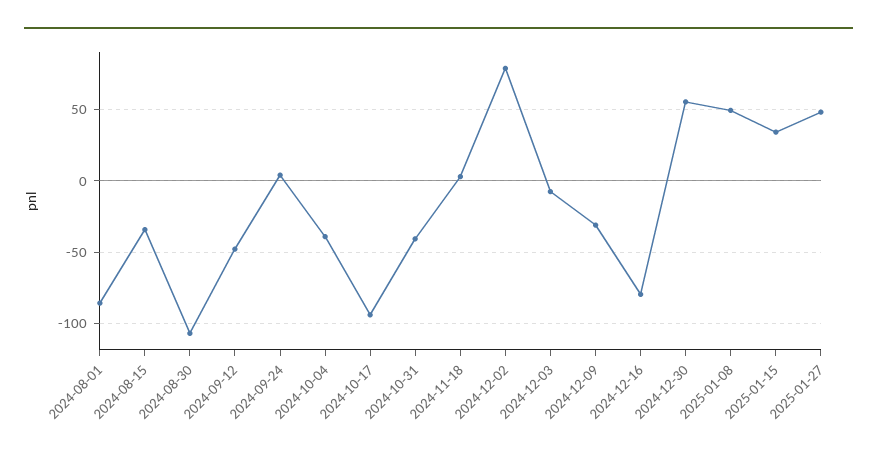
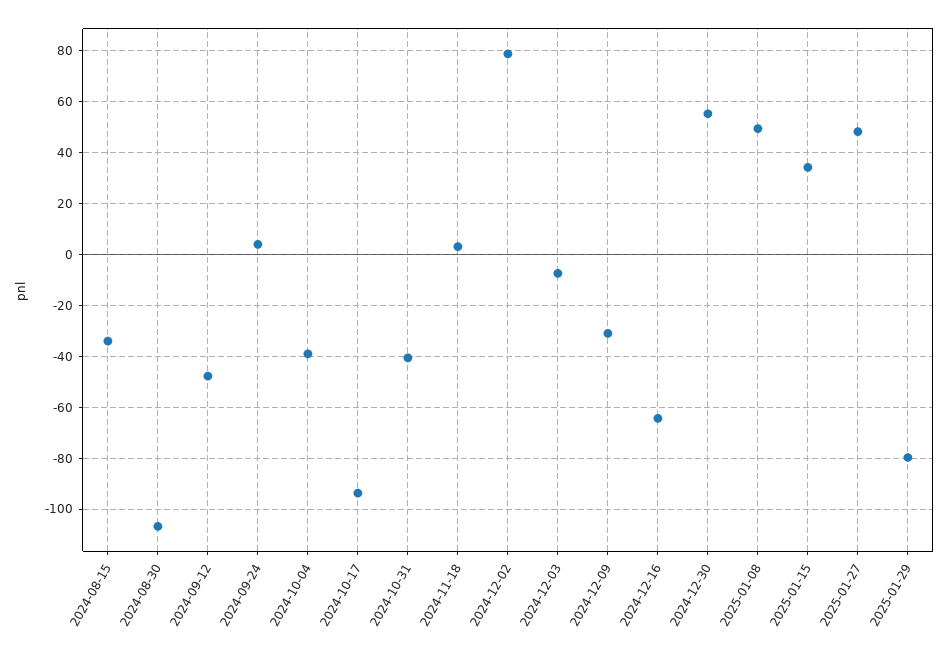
2024-08-01: -85 -> none
2024-12-16: -80 -> -65
2025-01-29: none -> -80

